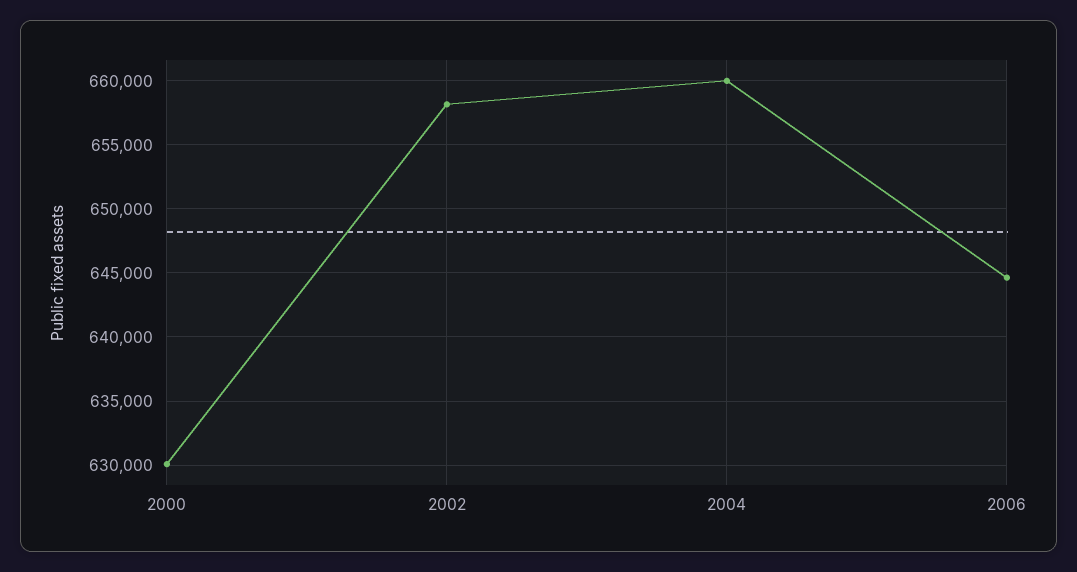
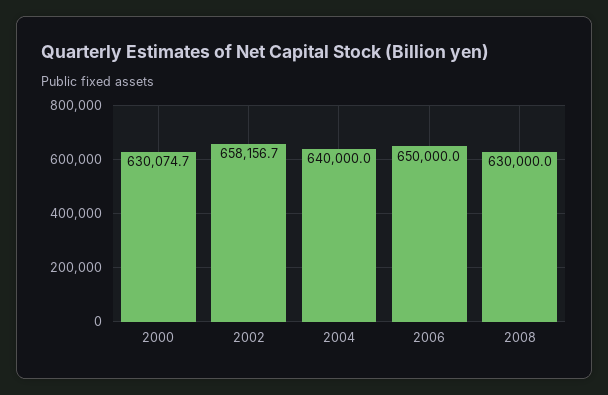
2004: 660000 -> 640000
2006: 644500 -> 650000
2008: none -> 630000

